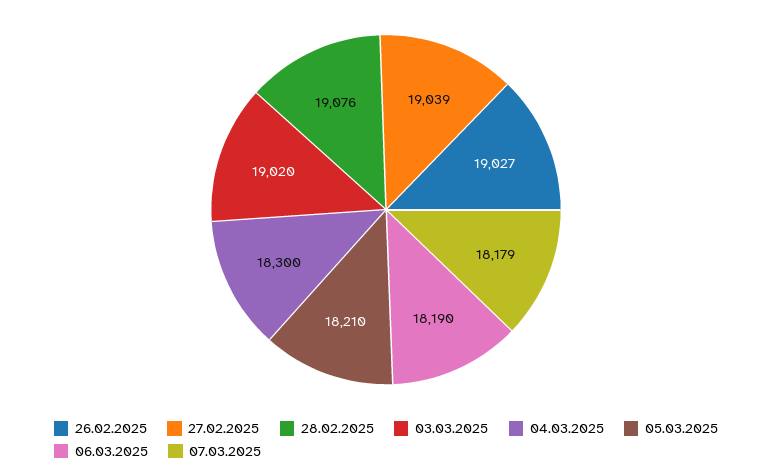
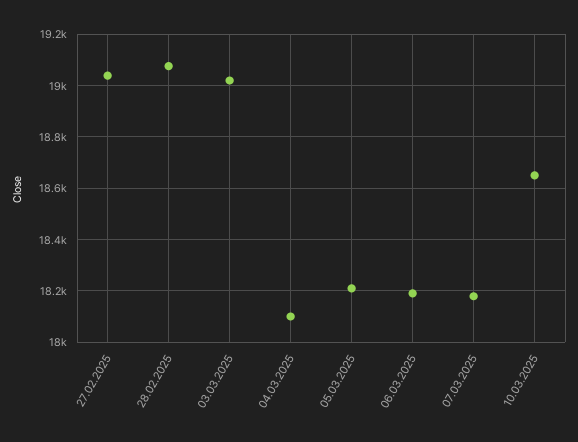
26.02.2025: 19027 -> none
04.03.2025: 18300 -> 18100
10.03.2025: none -> 18650

